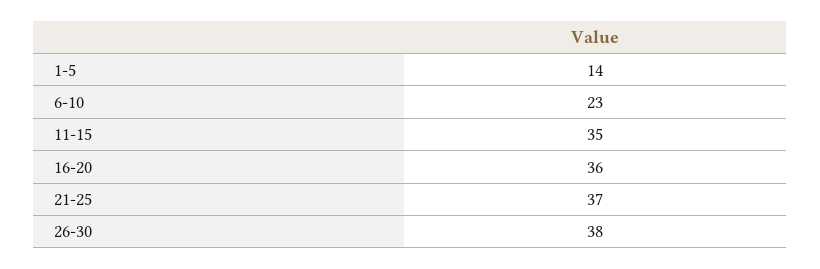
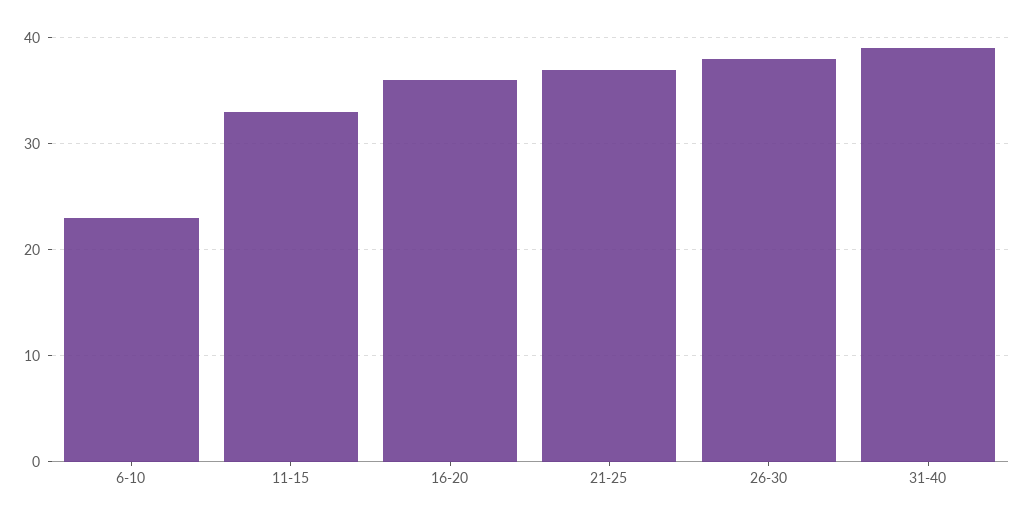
1-5: 14 -> none
11-15: 35 -> 33
31-40: none -> 39

